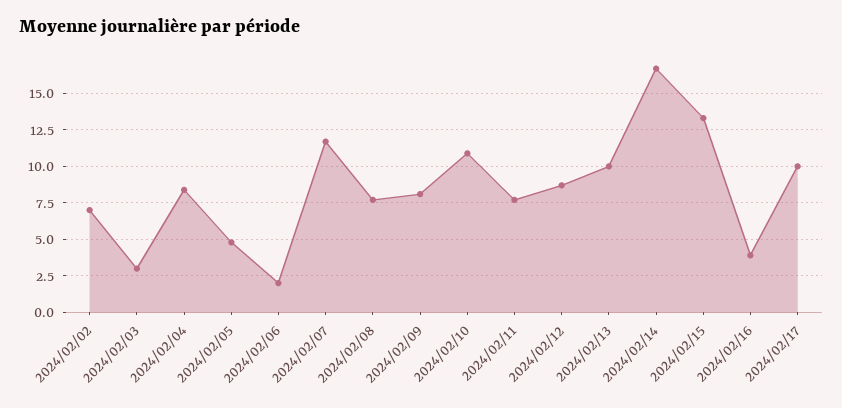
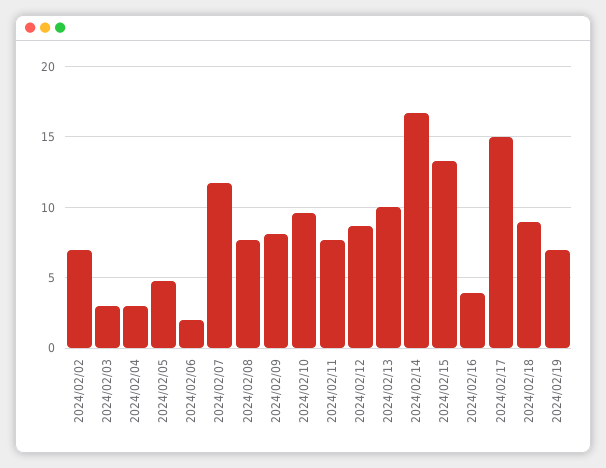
2024/02/04: 8.5 -> 3
2024/02/10: 11 -> 9.5
2024/02/17: 10 -> 15
2024/02/18: none -> 9
2024/02/19: none -> 7

